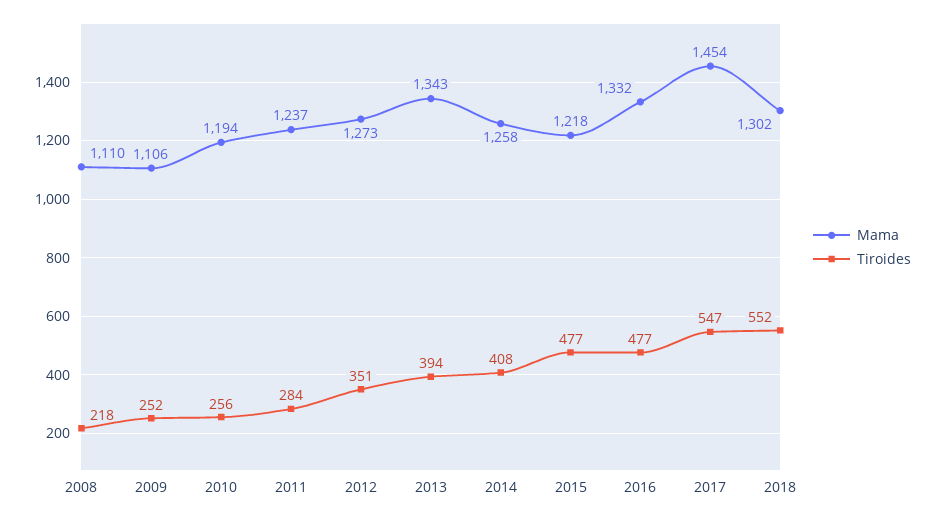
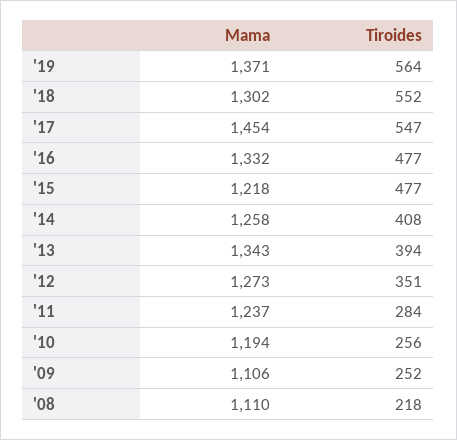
Mama, '19: none -> 1371
Tiroides, '19: none -> 564

